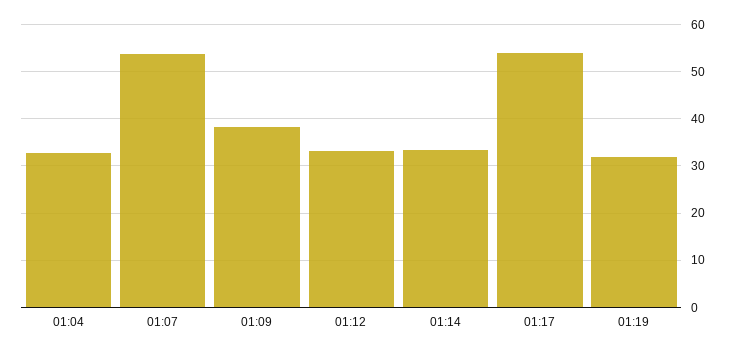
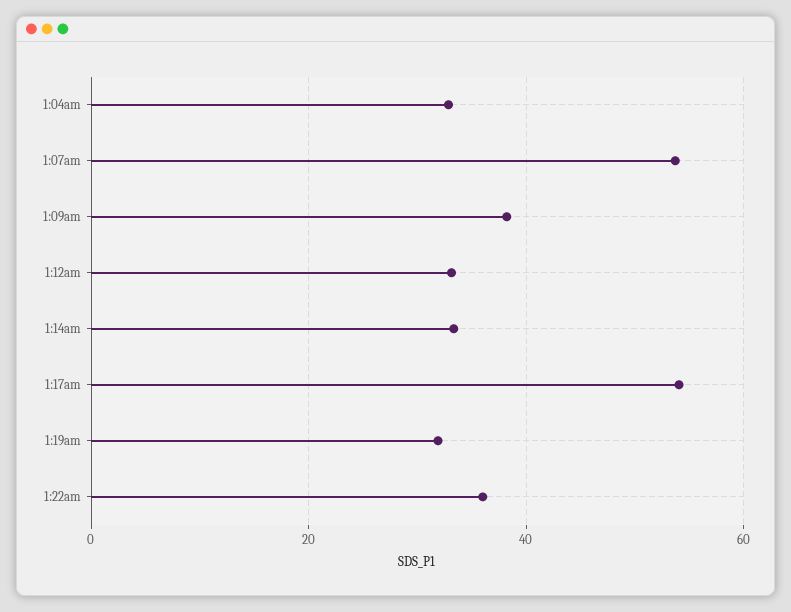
1:22am: none -> 36

